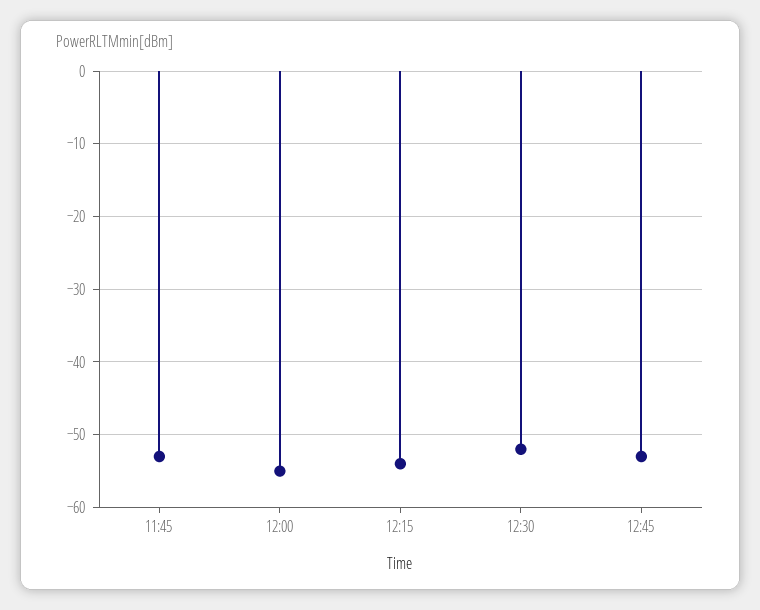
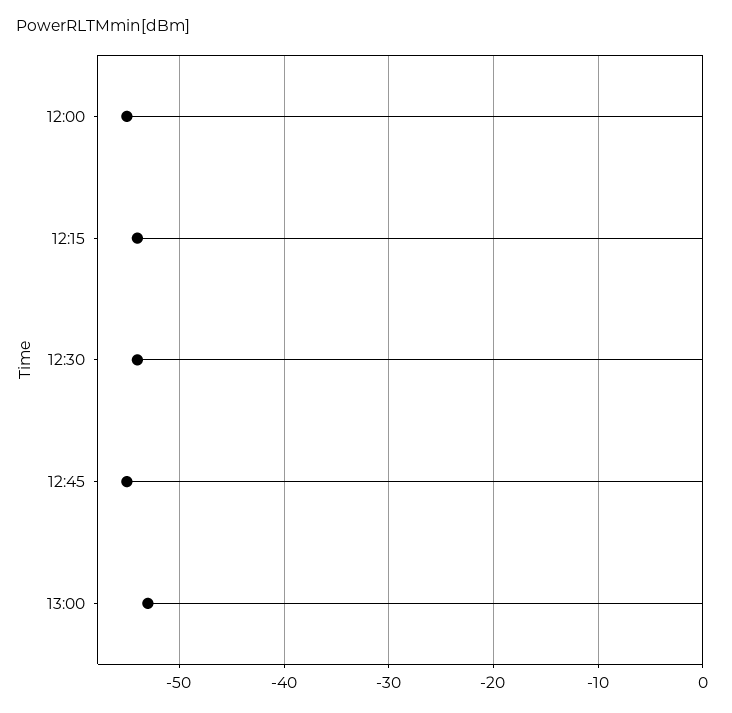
11:45: -53 -> none
12:30: -52 -> -54
12:45: -53 -> -55
13:00: none -> -53

